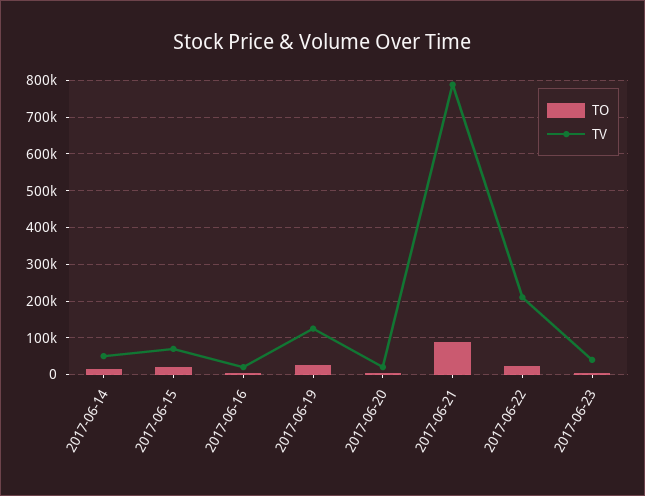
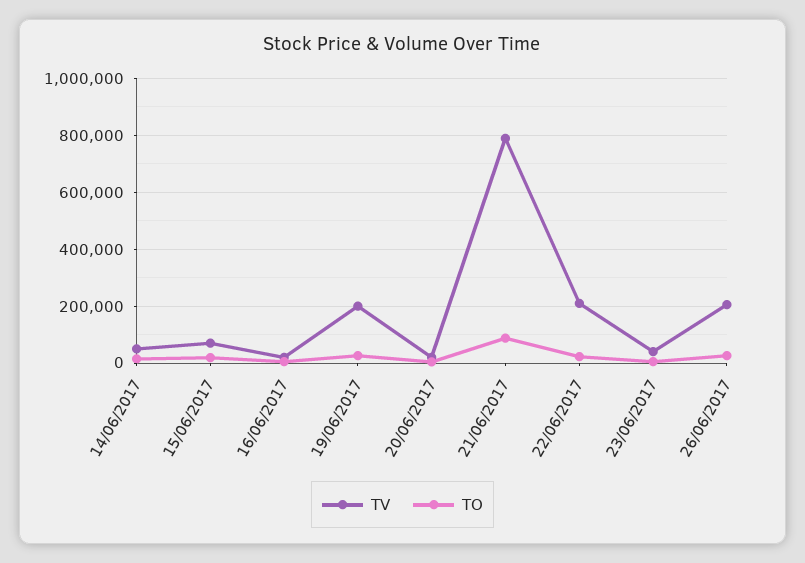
TV, 2017-06-19: 120000 -> 200000
TV, 26/06/2017: none -> 200000
TO, 26/06/2017: none -> 25000

